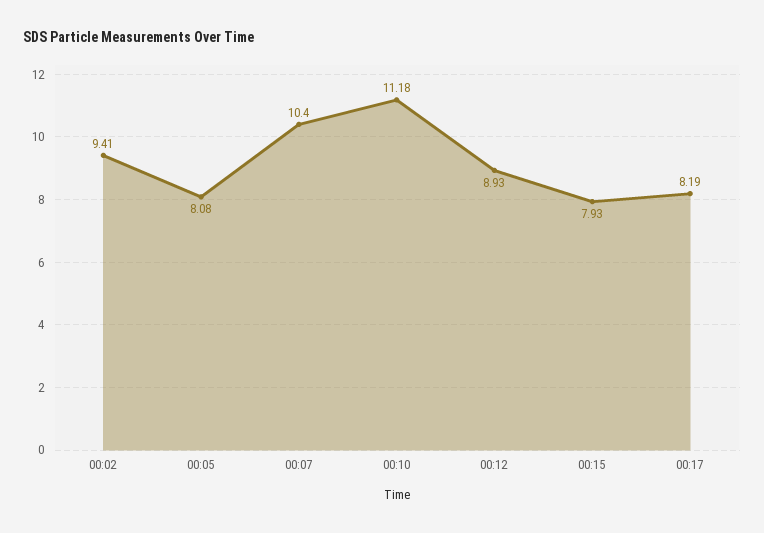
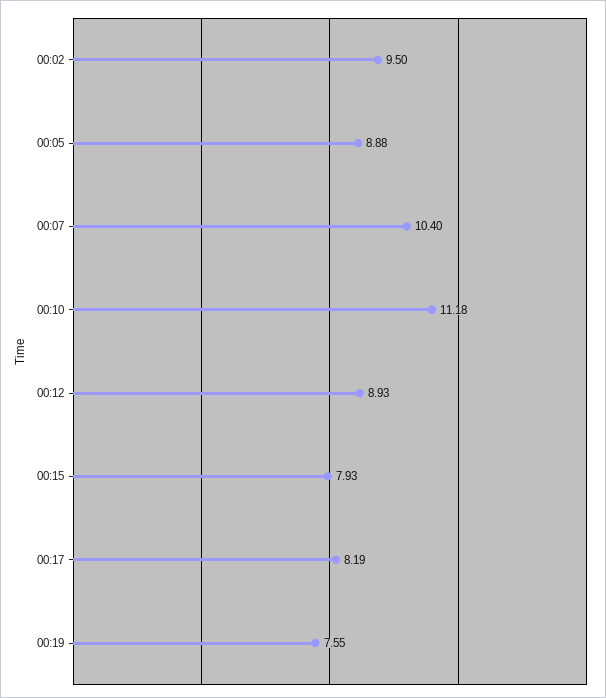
00:02: 9.41 -> 9.5
00:05: 8.08 -> 8.88
00:19: none -> 7.55

